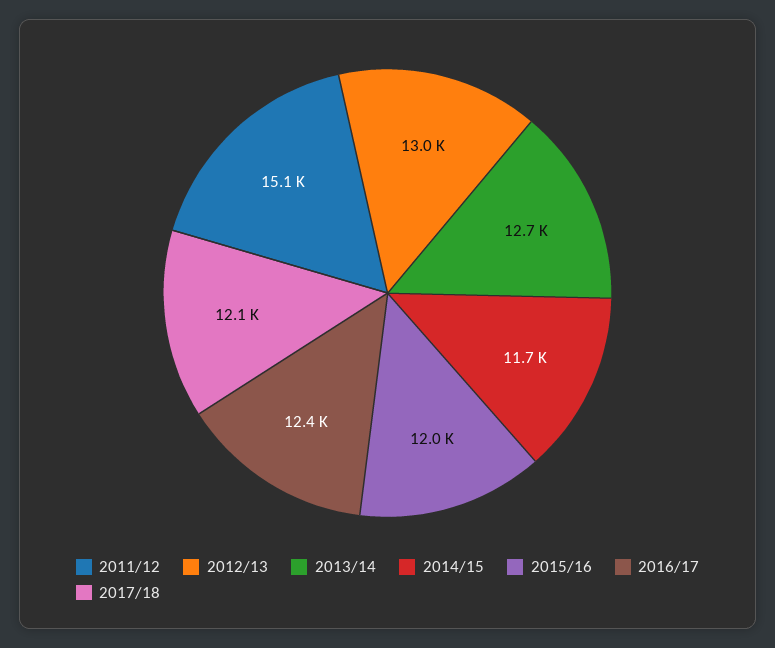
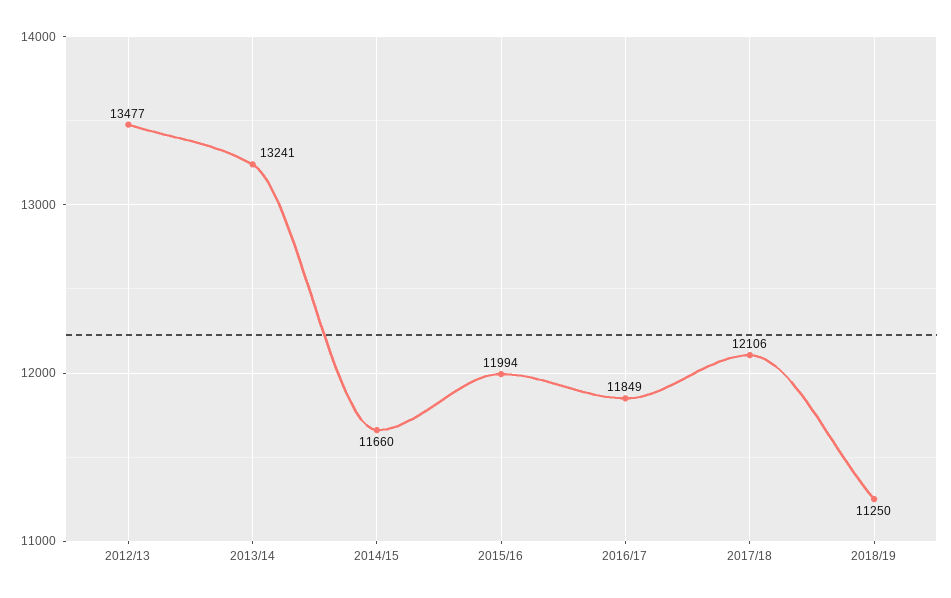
2011/12: 15100 -> none
2012/13: 13000 -> 13477
2013/14: 12700 -> 13241
2016/17: 12400 -> 11849
2018/19: none -> 11250

